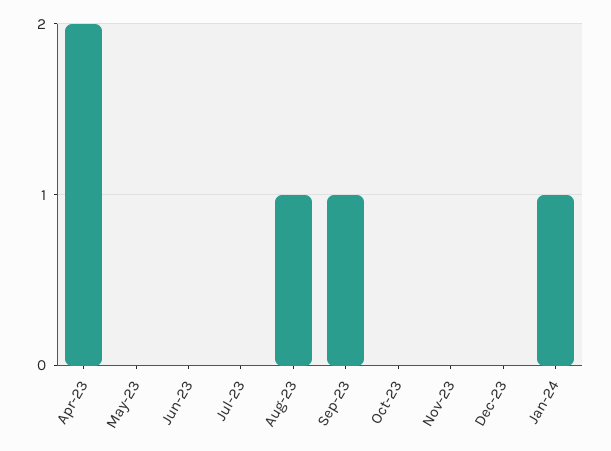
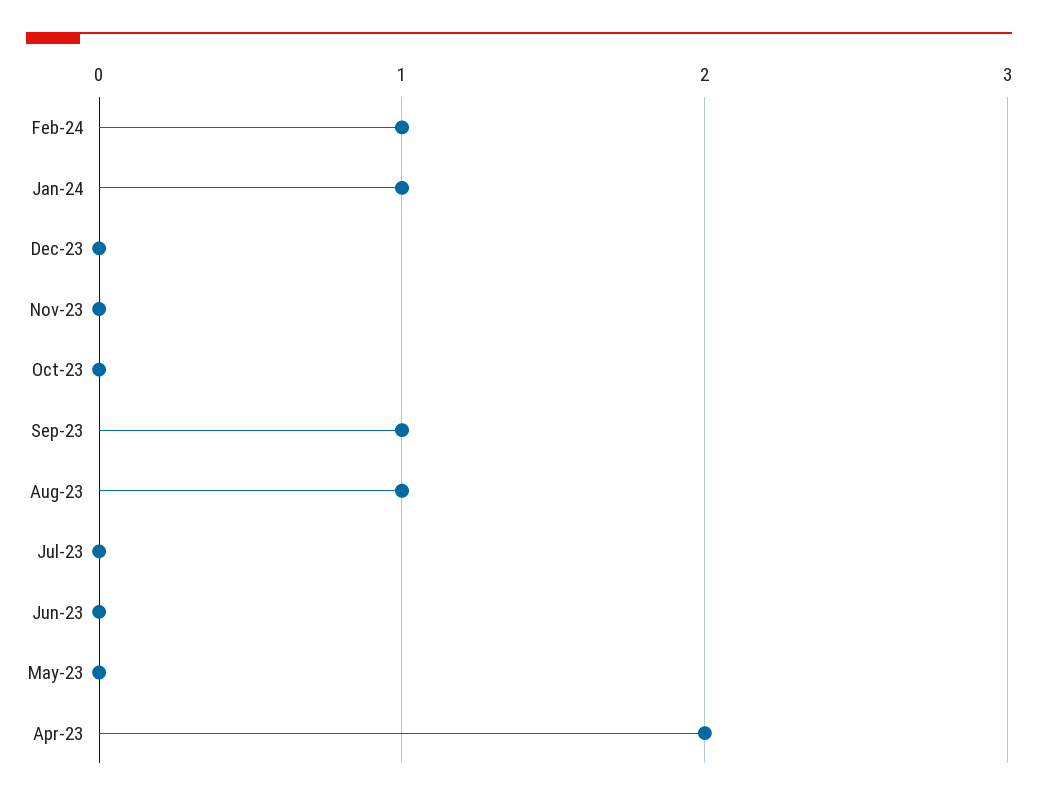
Feb-24: none -> 1

